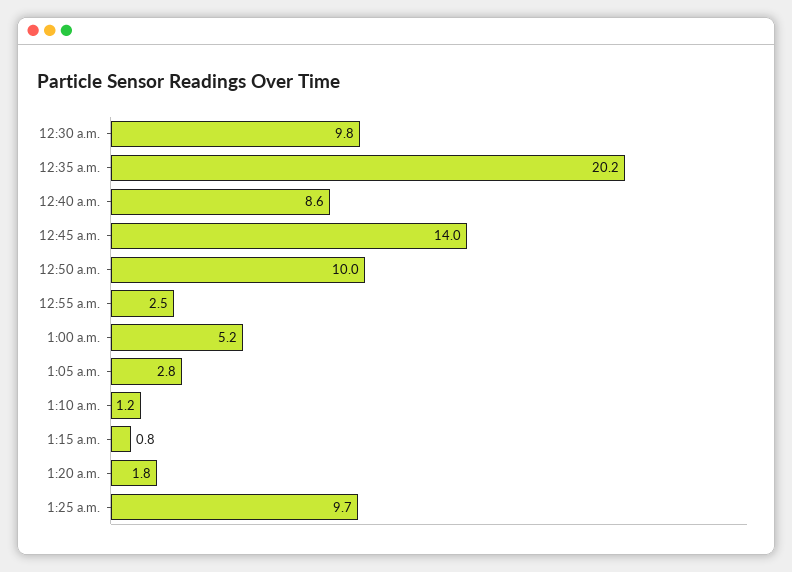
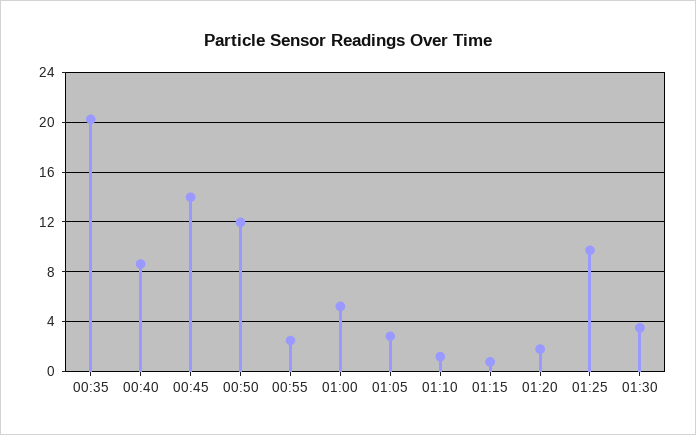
12:30 a.m.: 9.8 -> none
12:50 a.m.: 10 -> 12
01:30: none -> 3.5

